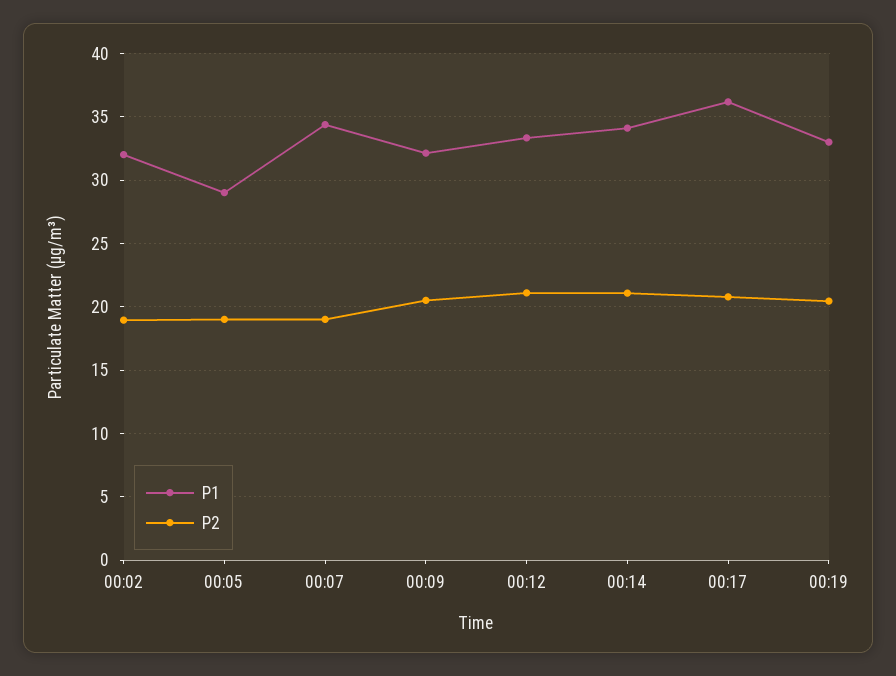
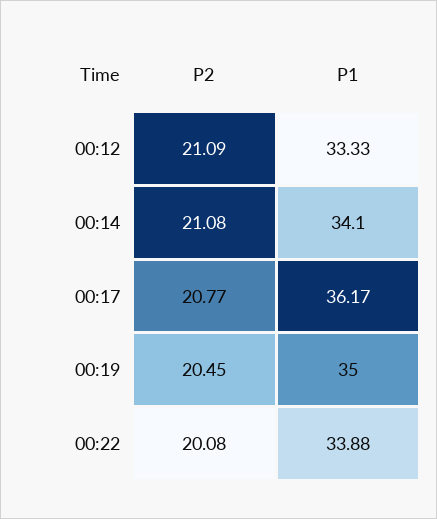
P1, 00:02: 32 -> none
P2, 00:02: 19 -> none
P1, 00:05: 29 -> none
P2, 00:05: 19 -> none
P1, 00:07: 34.5 -> none
P2, 00:07: 19 -> none
P1, 00:09: 32 -> none
P2, 00:09: 20.5 -> none
P1, 00:19: 33 -> 35
P2, 00:22: none -> 20.08
P1, 00:22: none -> 33.88

